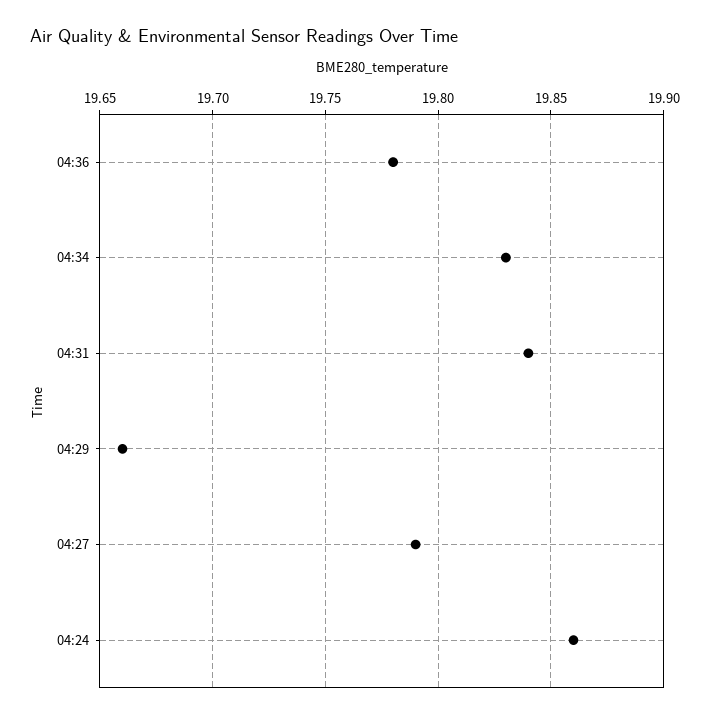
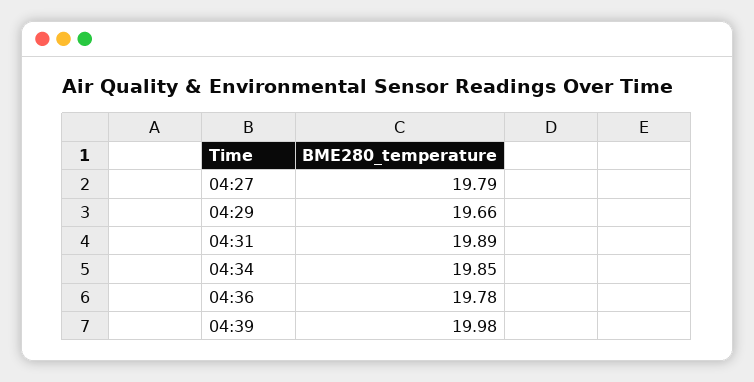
04:34: 19.83 -> 19.85
04:31: 19.84 -> 19.89
04:24: 19.86 -> none
04:39: none -> 19.98

